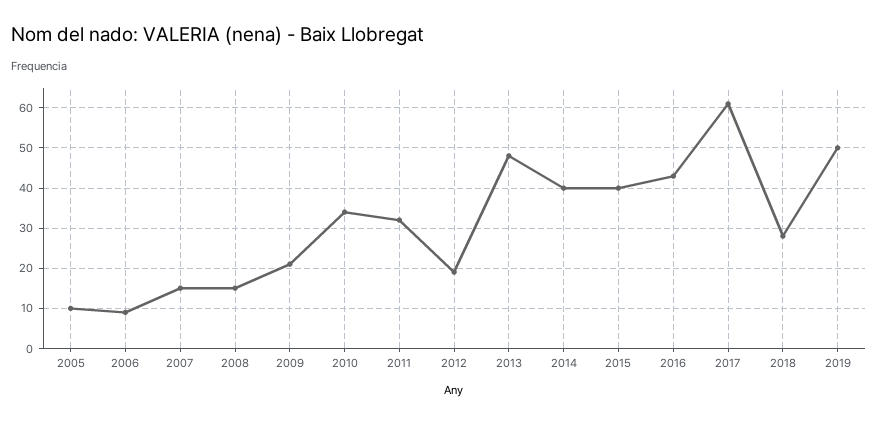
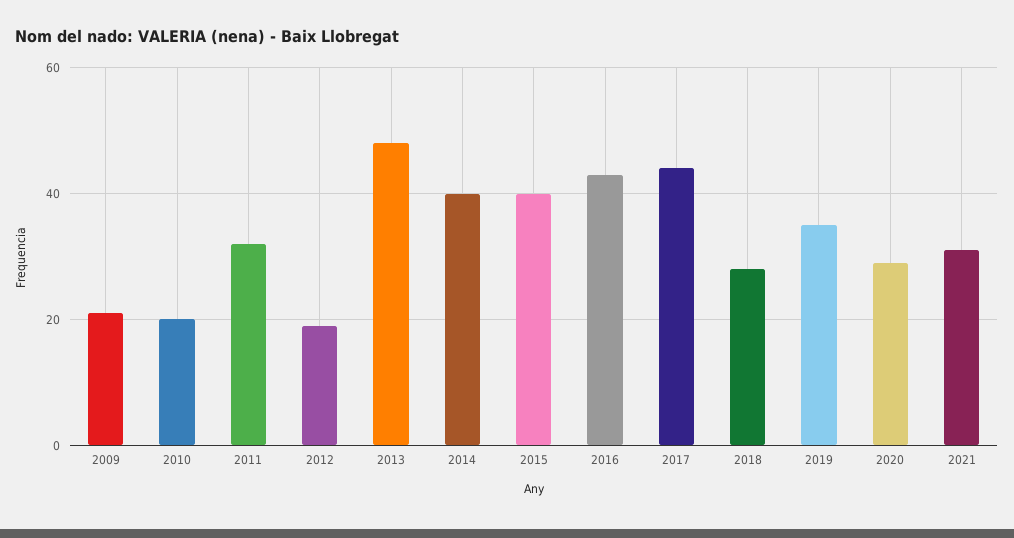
2005: 10 -> none
2006: 10 -> none
2007: 15 -> none
2008: 15 -> none
2010: 35 -> 20
2017: 60 -> 45
2019: 50 -> 35
2020: none -> 30
2021: none -> 30

